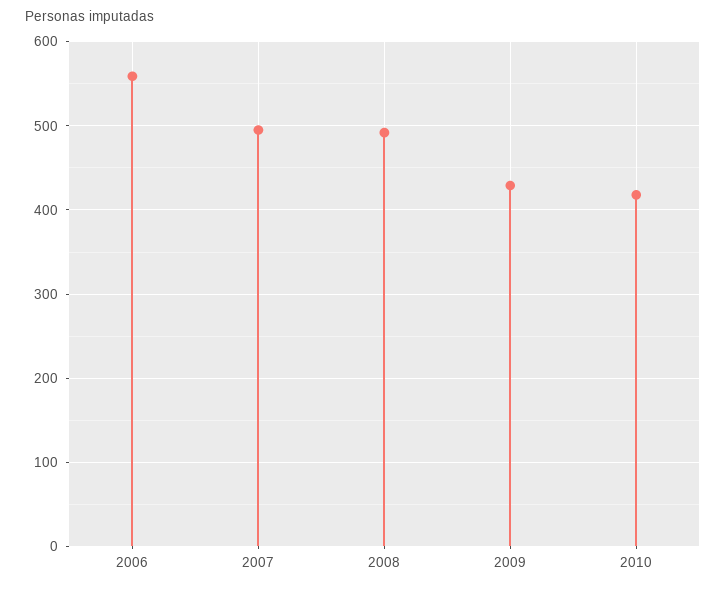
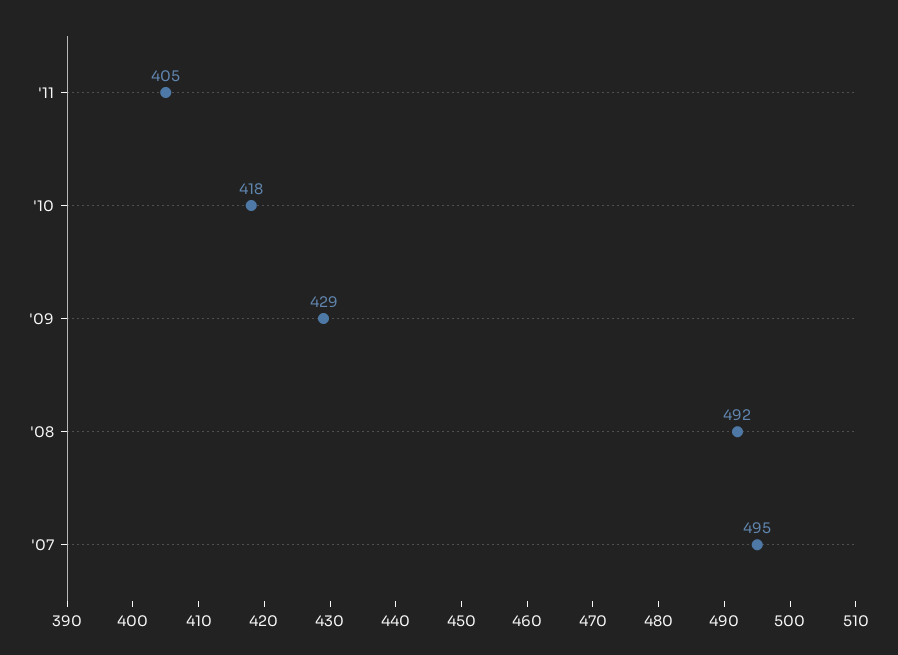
2006: 560 -> none
'11: none -> 405

